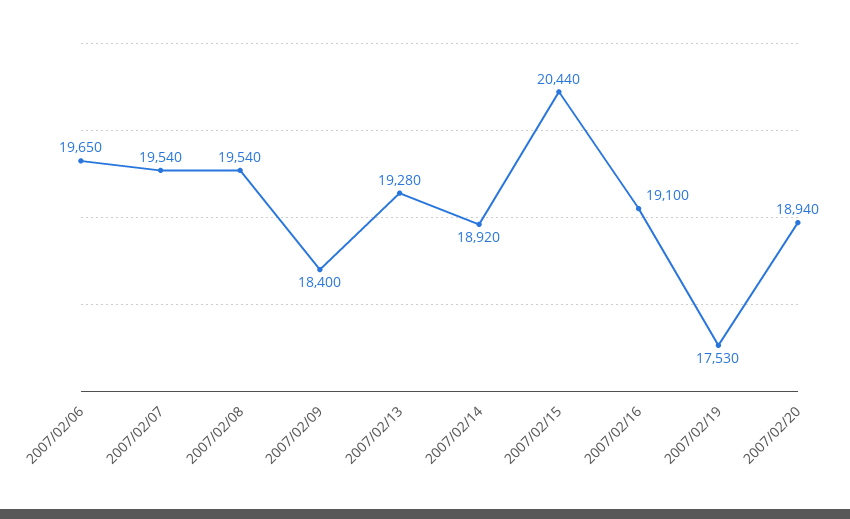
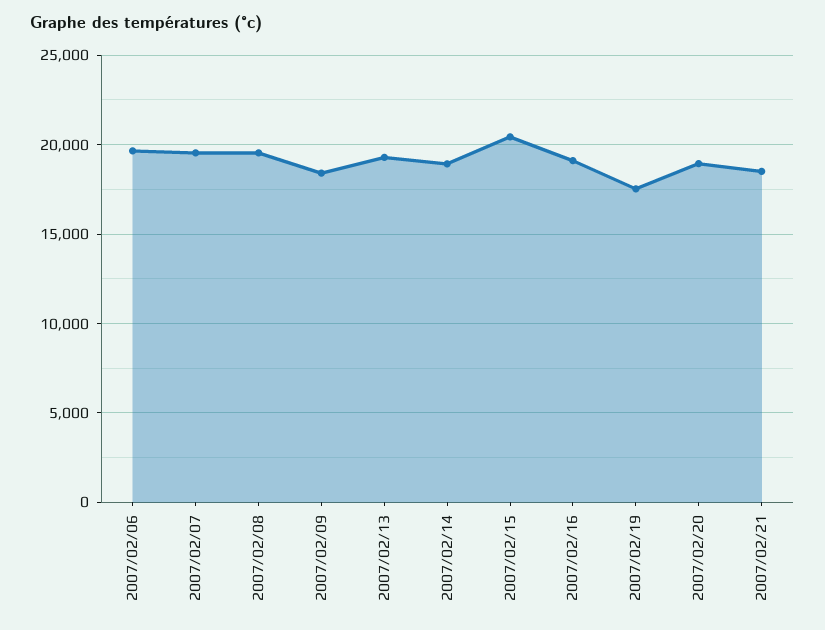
2007/02/21: none -> 18500

